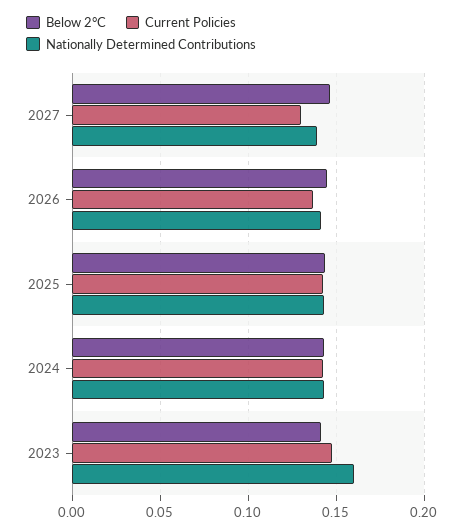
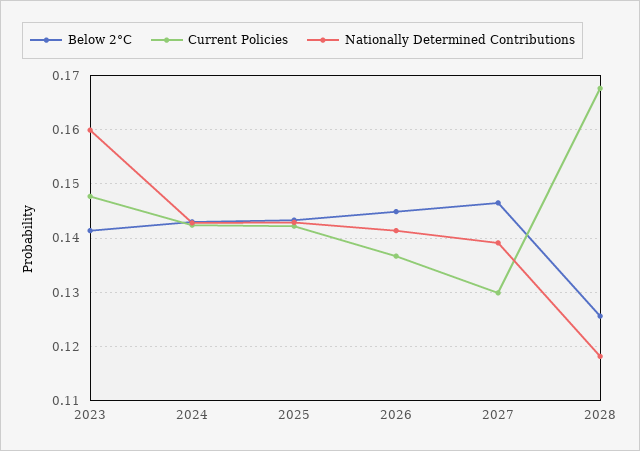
Below 2°C, 2028: none -> 0.126
Current Policies, 2028: none -> 0.168
Nationally Determined Contributions, 2028: none -> 0.118

